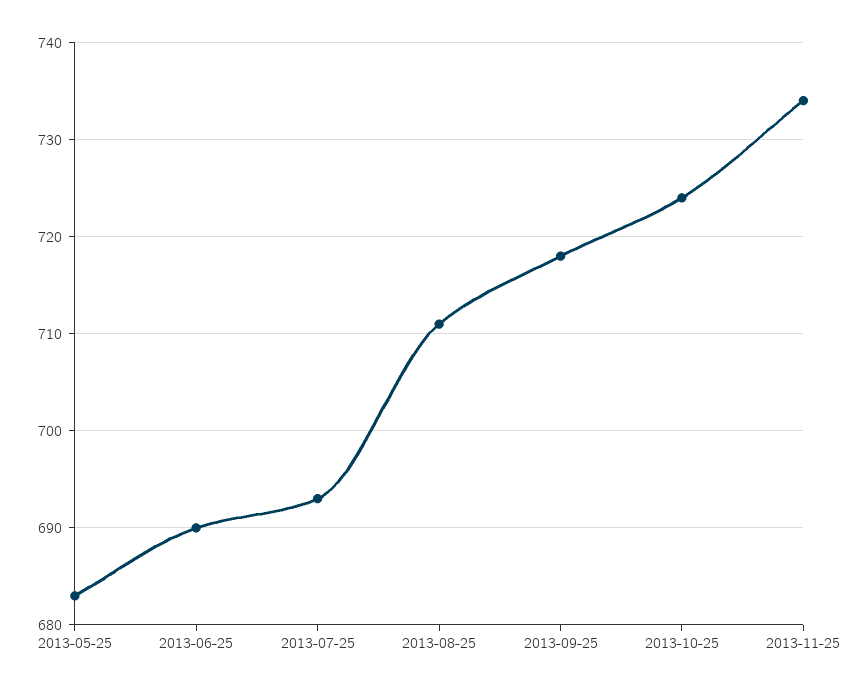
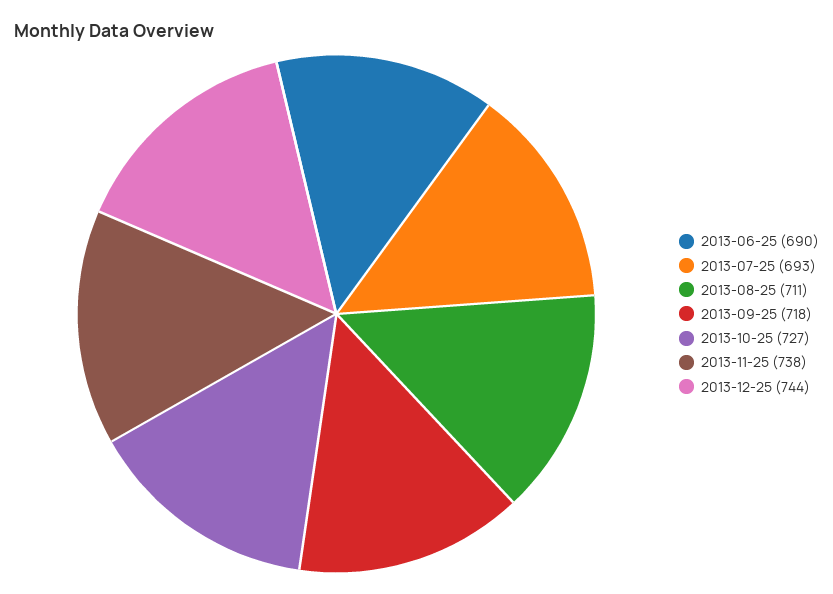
2013-05-25: 683 -> none
2013-10-25: 724 -> 727
2013-11-25: 734 -> 738
2013-12-25: none -> 744

